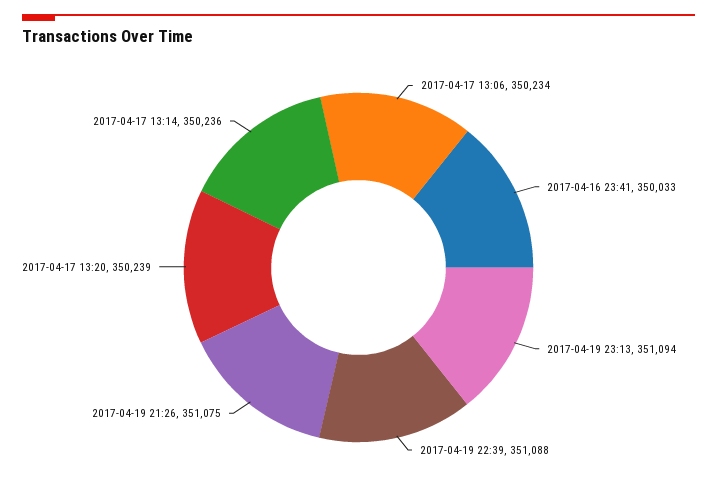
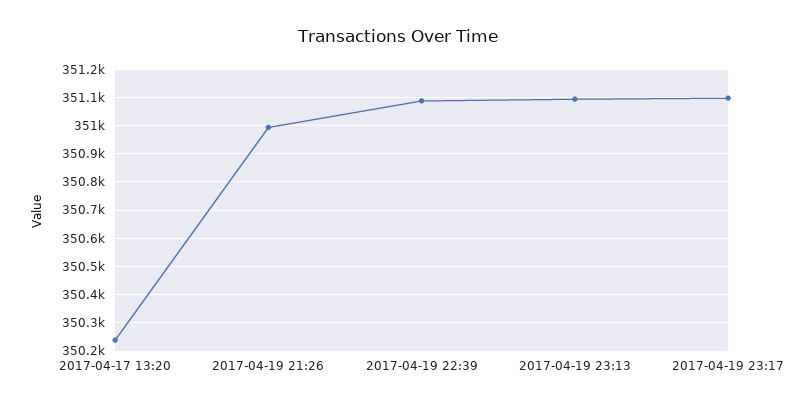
2017-04-17 13:06: 350234 -> none
2017-04-16 23:41: 350033 -> none
2017-04-19 21:26: 351075 -> 351000
2017-04-17 13:14: 350236 -> none
2017-04-19 23:17: none -> 351100

